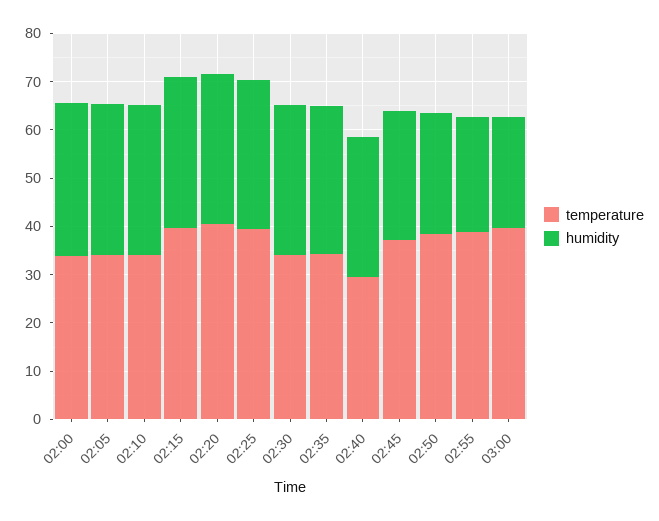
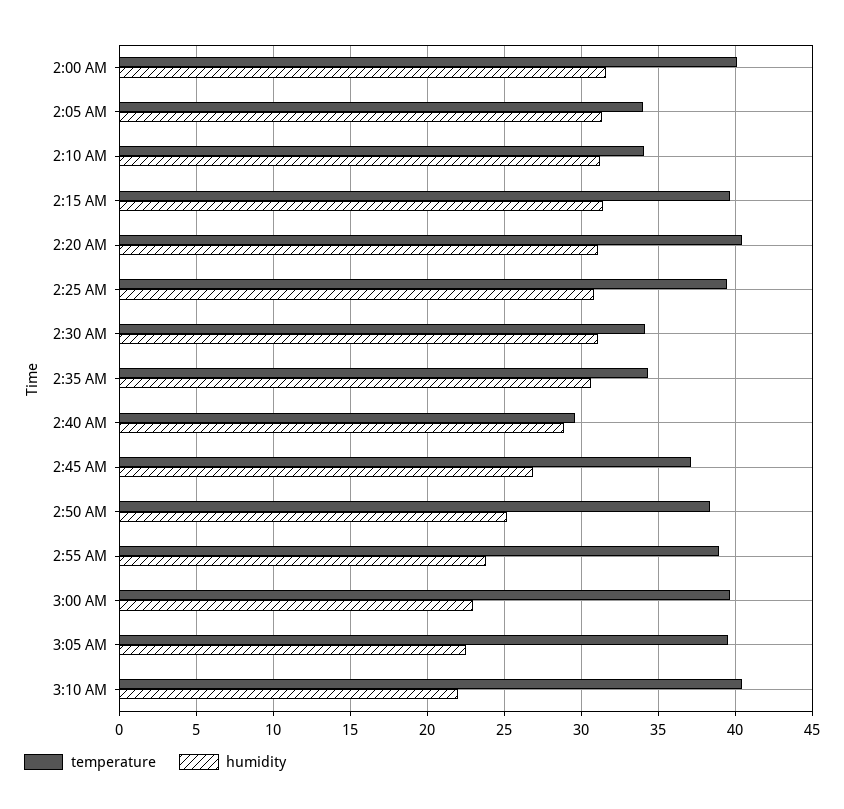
temperature, 02:00: 34 -> 40
temperature, 3:05 AM: none -> 39.5
humidity, 3:05 AM: none -> 22.5
temperature, 3:10 AM: none -> 40.5
humidity, 3:10 AM: none -> 22

